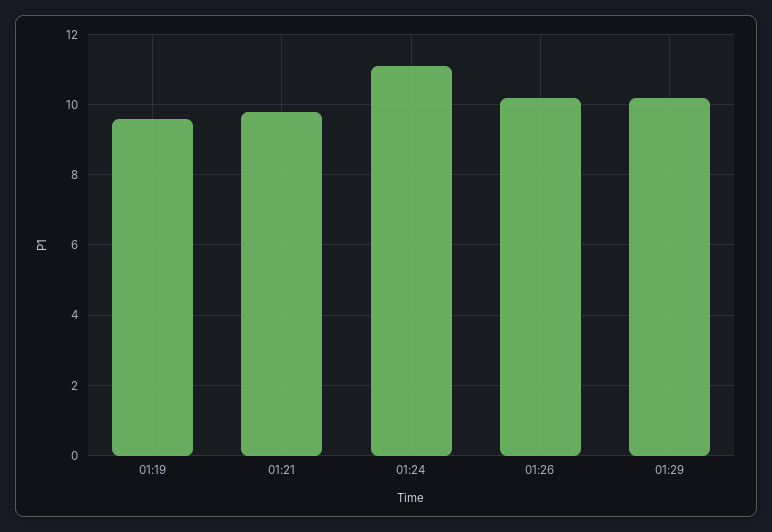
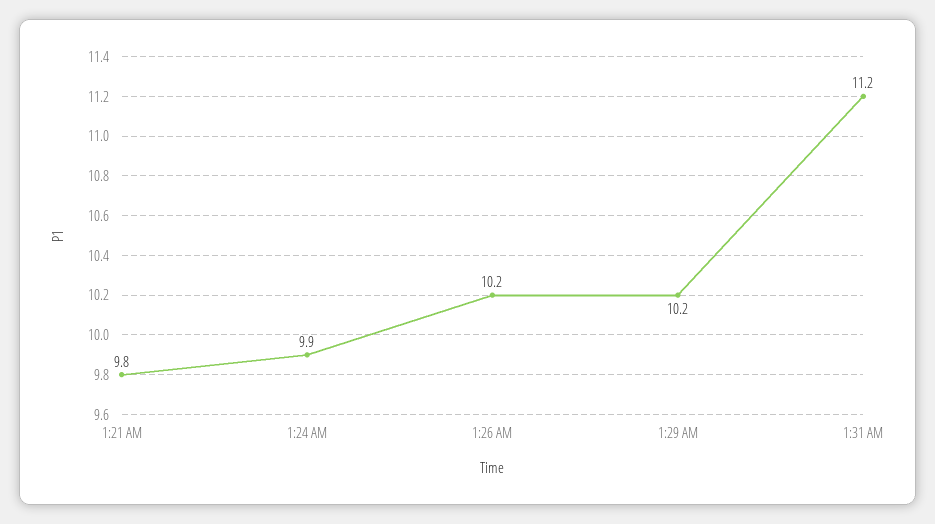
01:19: 9.5 -> none
01:24: 11 -> 9.9
1:31 AM: none -> 11.2

